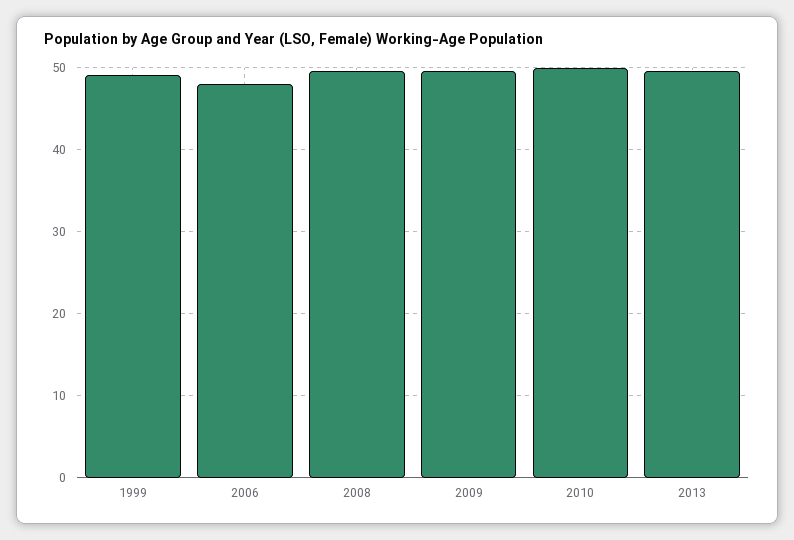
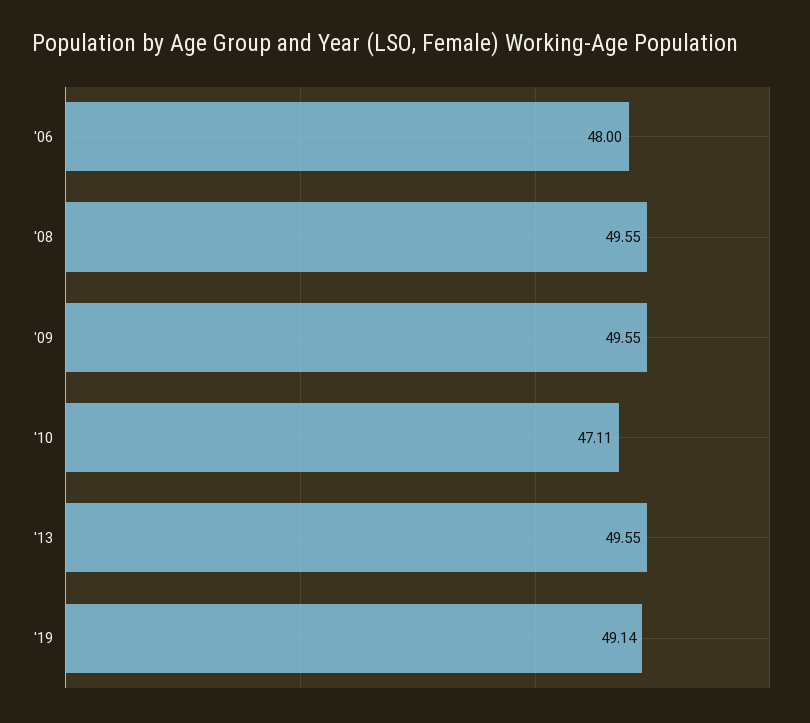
1999: 49 -> none
2010: 50 -> 47.11
'19: none -> 49.14

